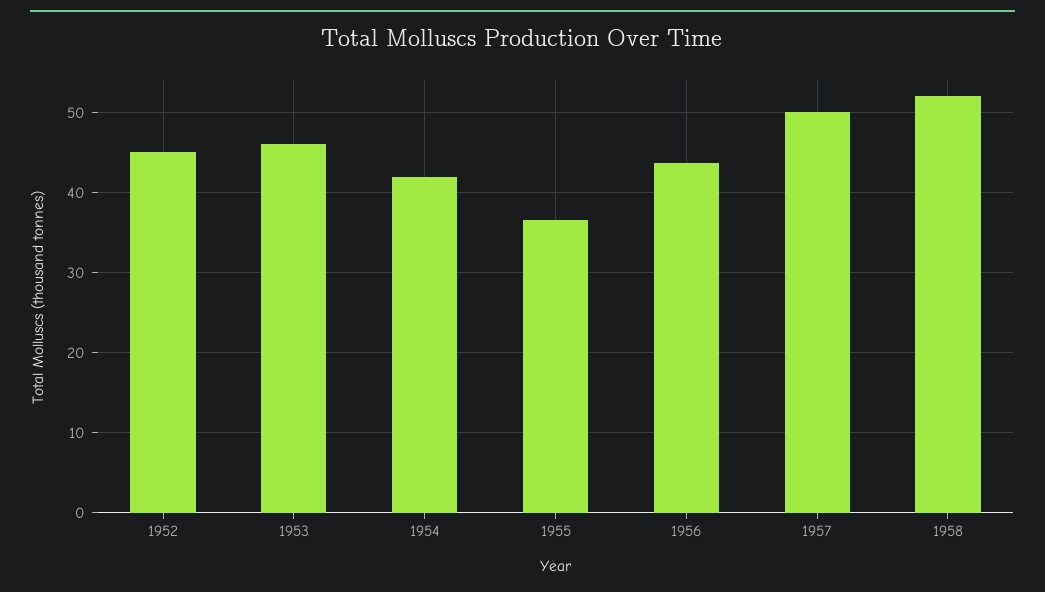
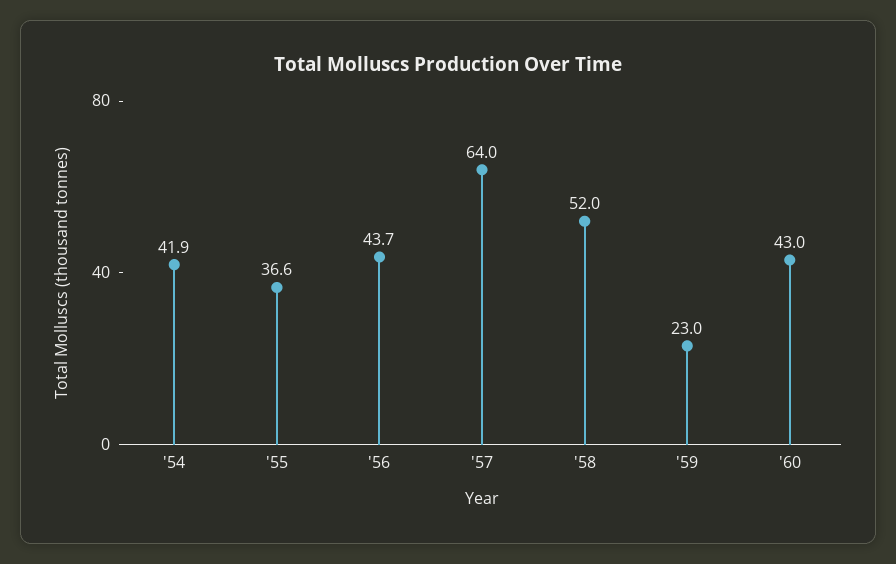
1952: 45 -> none
1953: 46 -> none
1957: 50 -> 64
'59: none -> 23
'60: none -> 43

